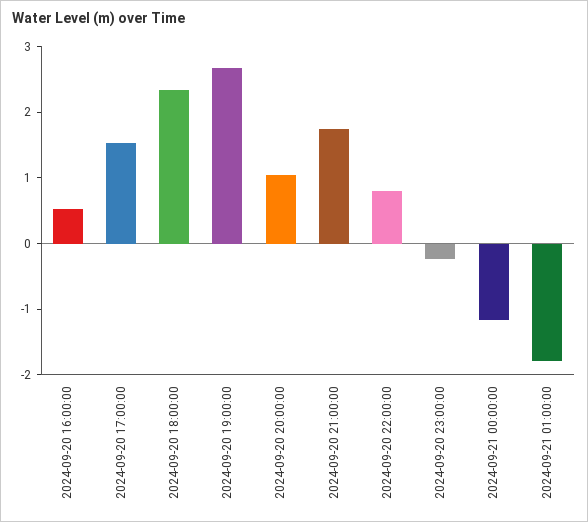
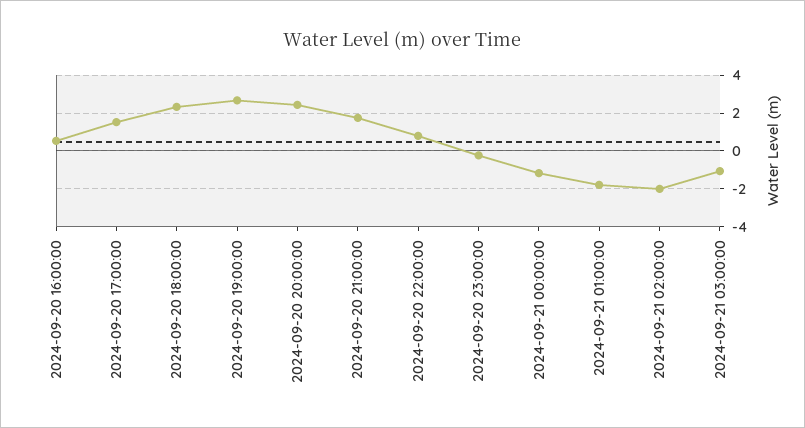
2024-09-20 20:00:00: 1 -> 2.5
2024-09-21 02:00:00: none -> -2
2024-09-21 03:00:00: none -> -1

